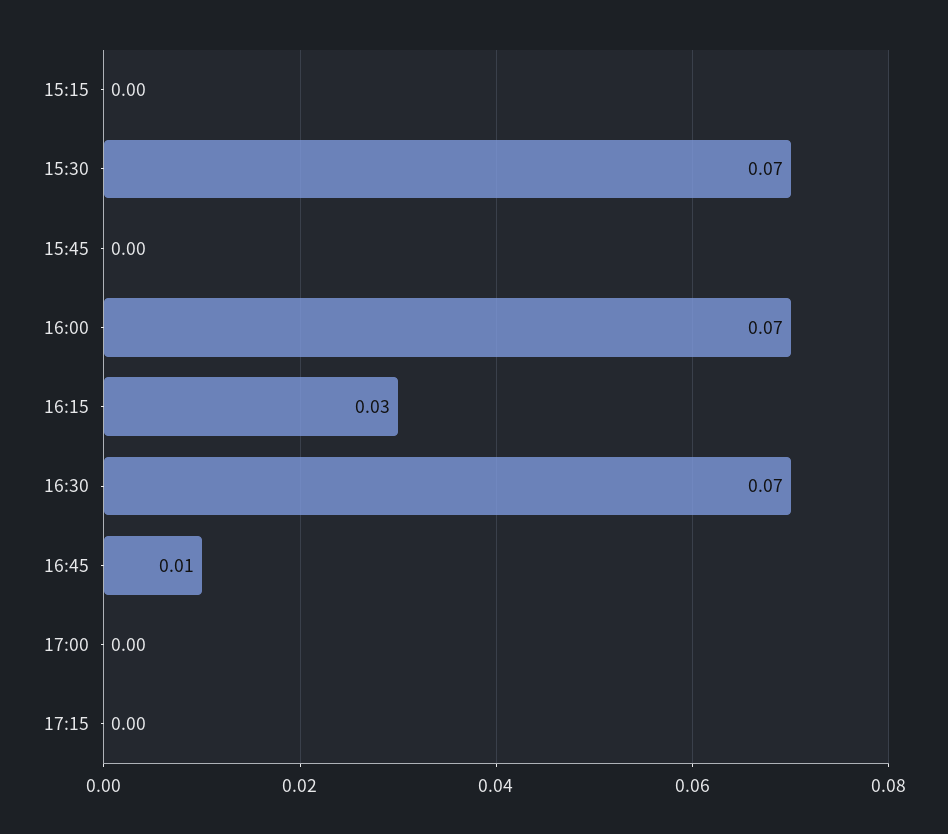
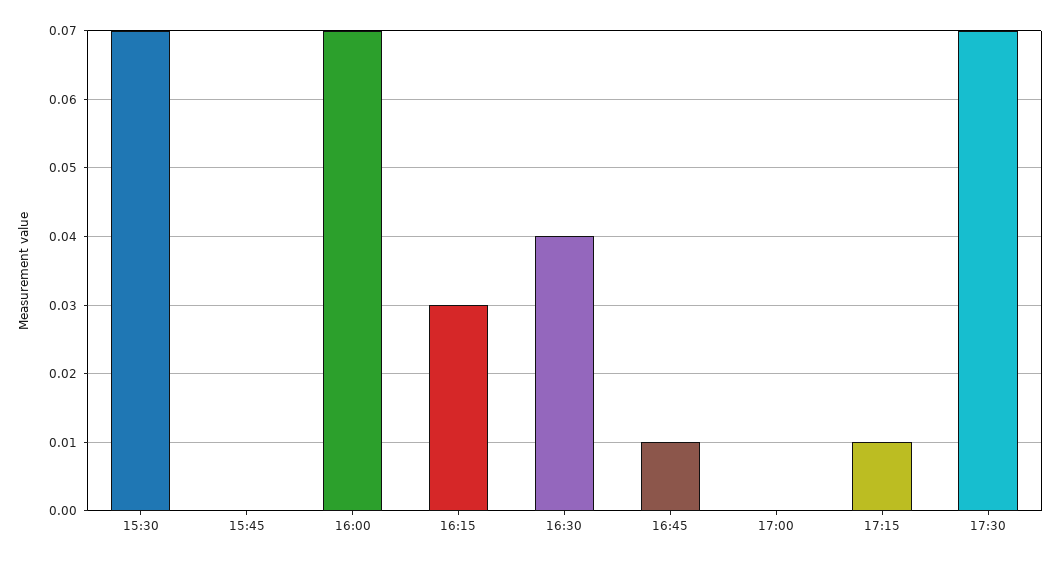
15:15: 0 -> none
16:30: 0.07 -> 0.04
17:15: 0 -> 0.01
17:30: none -> 0.07

